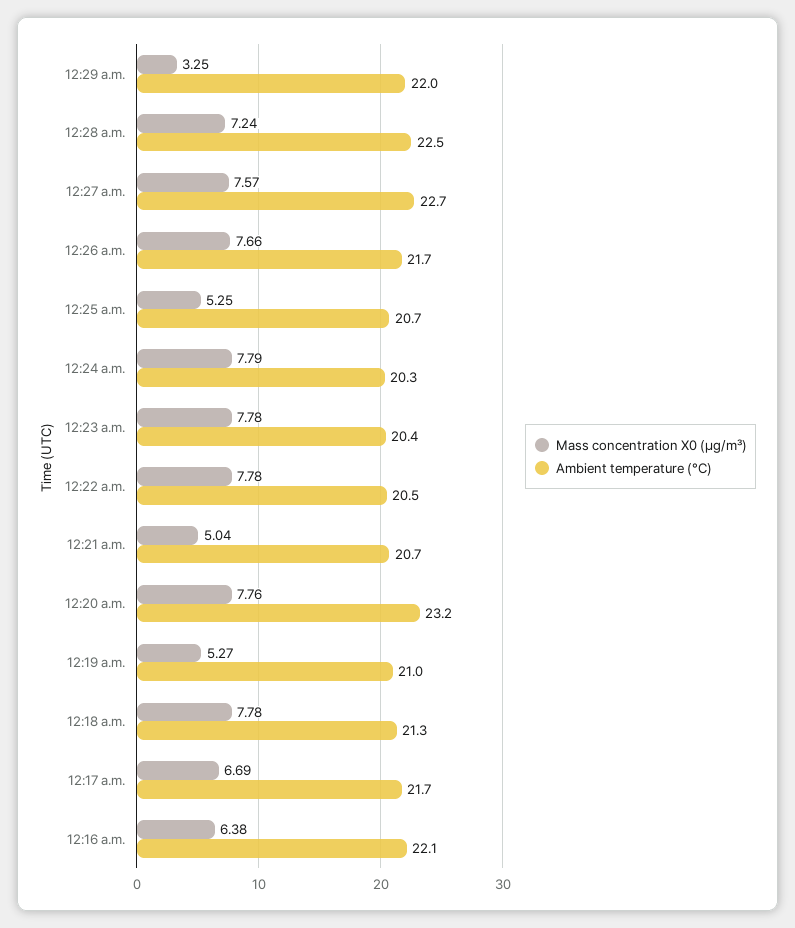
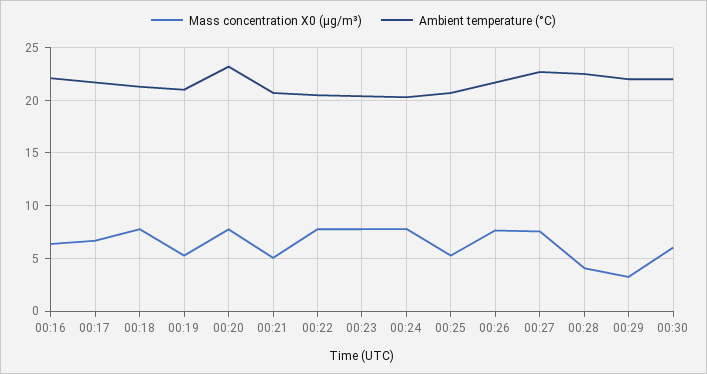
Mass concentration X0 (μg/m³), 12:28 a.m.: 7.24 -> 4
Mass concentration X0 (μg/m³), 00:30: none -> 6
Ambient temperature (°C), 00:30: none -> 22

